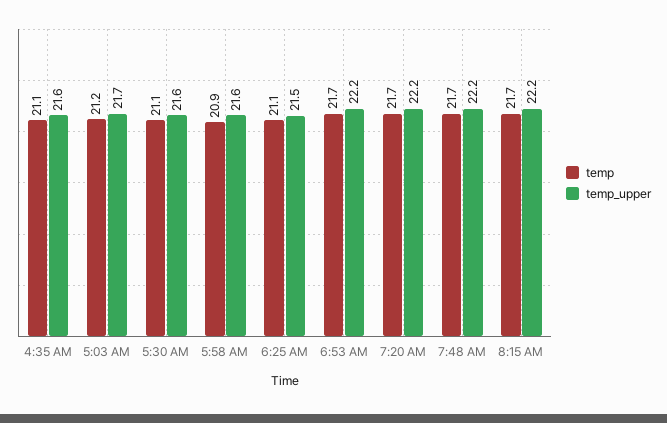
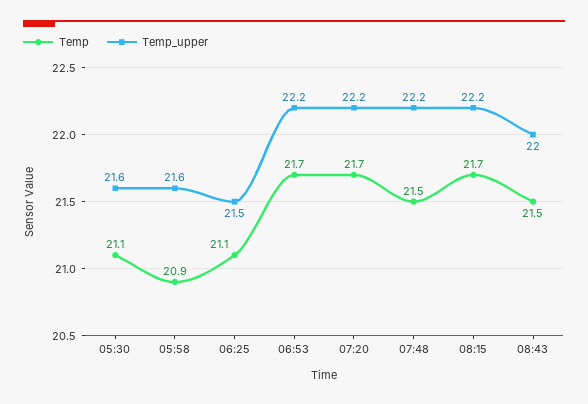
temp, 4:35 AM: 21.1 -> none
temp_upper, 4:35 AM: 21.6 -> none
temp, 5:03 AM: 21.2 -> none
temp_upper, 5:03 AM: 21.7 -> none
temp, 7:48 AM: 21.7 -> 21.5
temp, 08:43: none -> 21.5
temp_upper, 08:43: none -> 22

